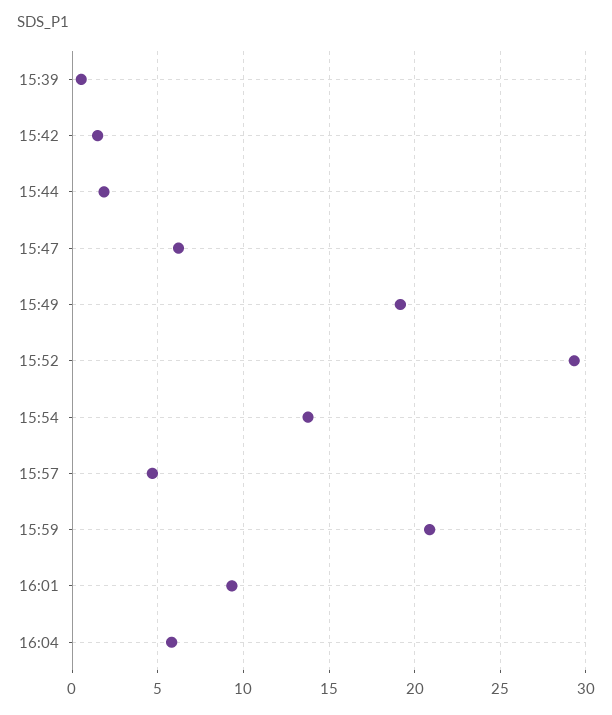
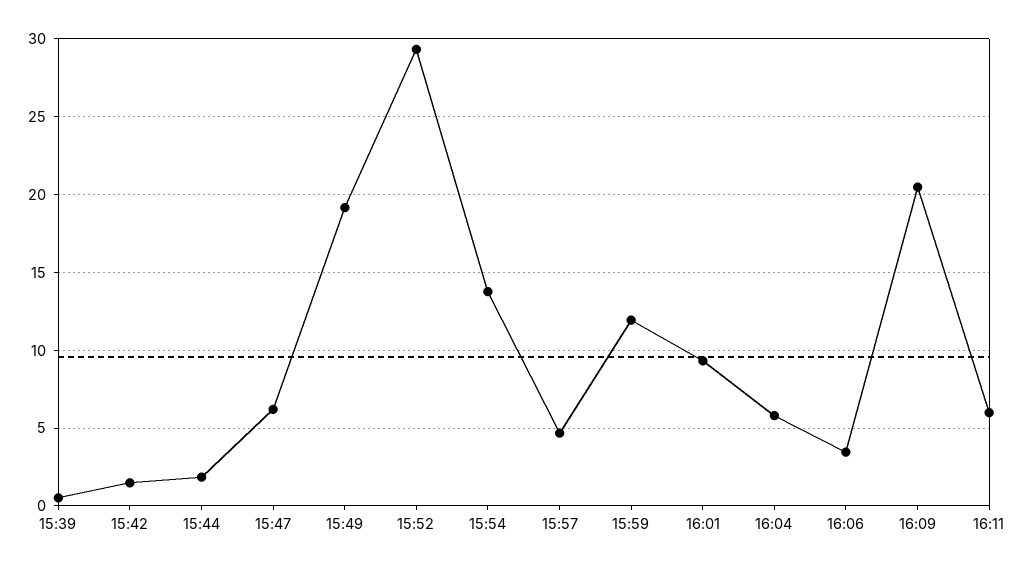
15:59: 21 -> 12
16:06: none -> 3.5
16:09: none -> 20.5
16:11: none -> 6

